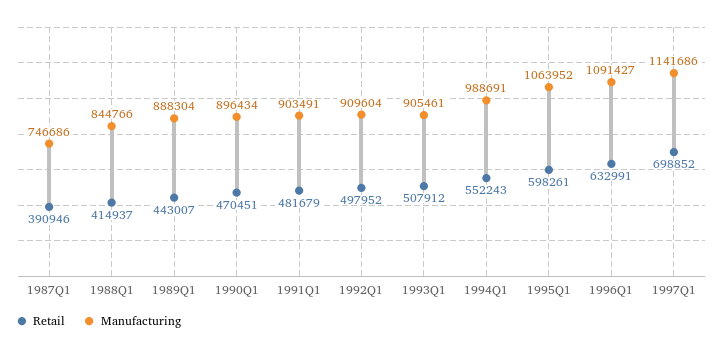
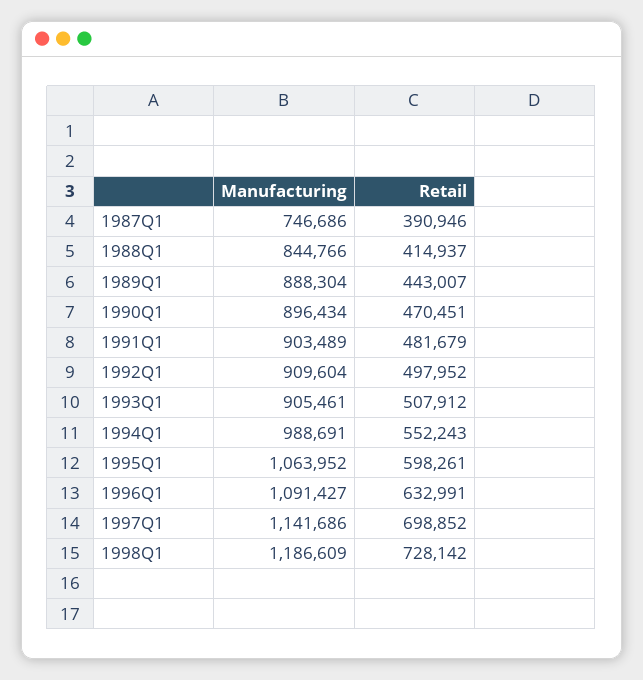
Manufacturing, 1991Q1: 903491 -> 903489
Manufacturing, 1998Q1: none -> 1186609
Retail, 1998Q1: none -> 728142

